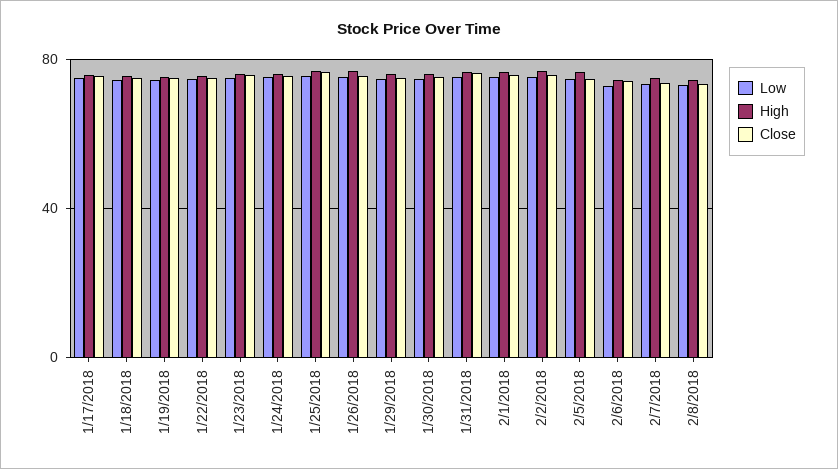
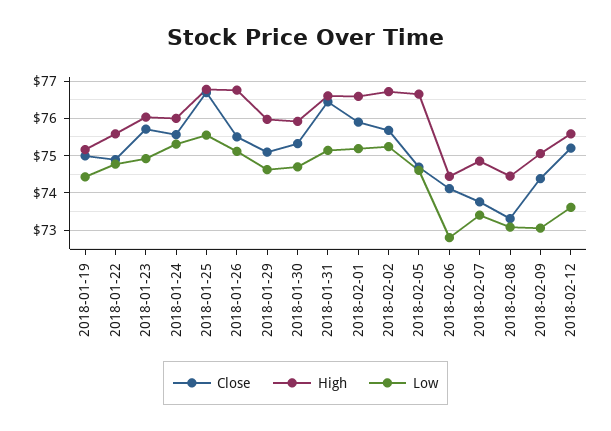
Low, 1/17/2018: 75 -> none
High, 1/17/2018: 75 -> none
Close, 1/17/2018: 75 -> none
Low, 1/18/2018: 75 -> none
High, 1/18/2018: 75 -> none
Close, 1/18/2018: 75 -> none
Close, 2018-02-09: none -> 74.4
High, 2018-02-09: none -> 75
Low, 2018-02-09: none -> 73
Close, 2018-02-12: none -> 75.2
High, 2018-02-12: none -> 75.6
Low, 2018-02-12: none -> 73.6

